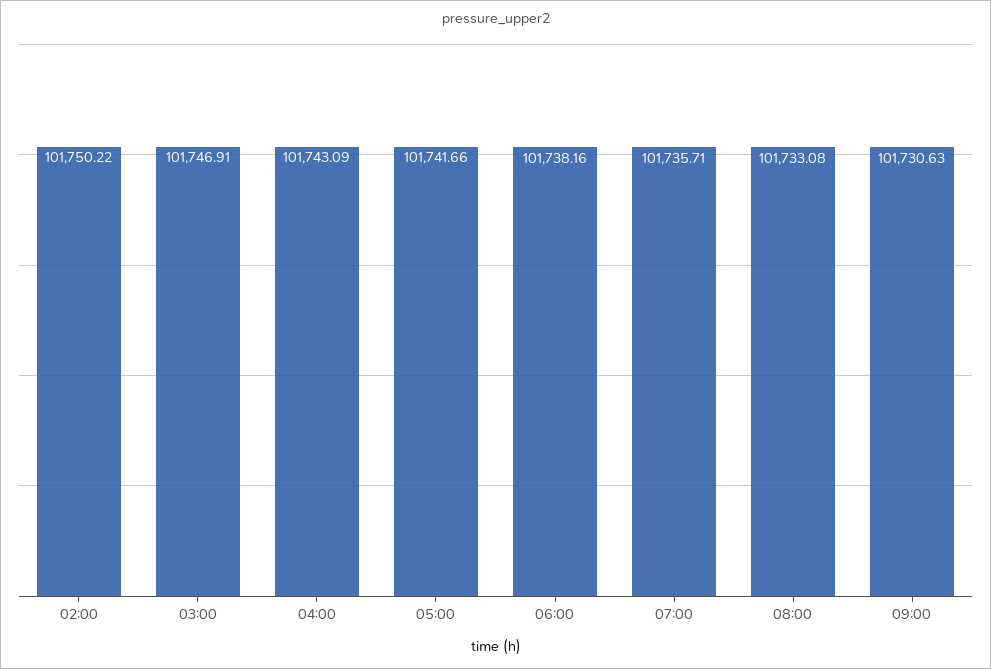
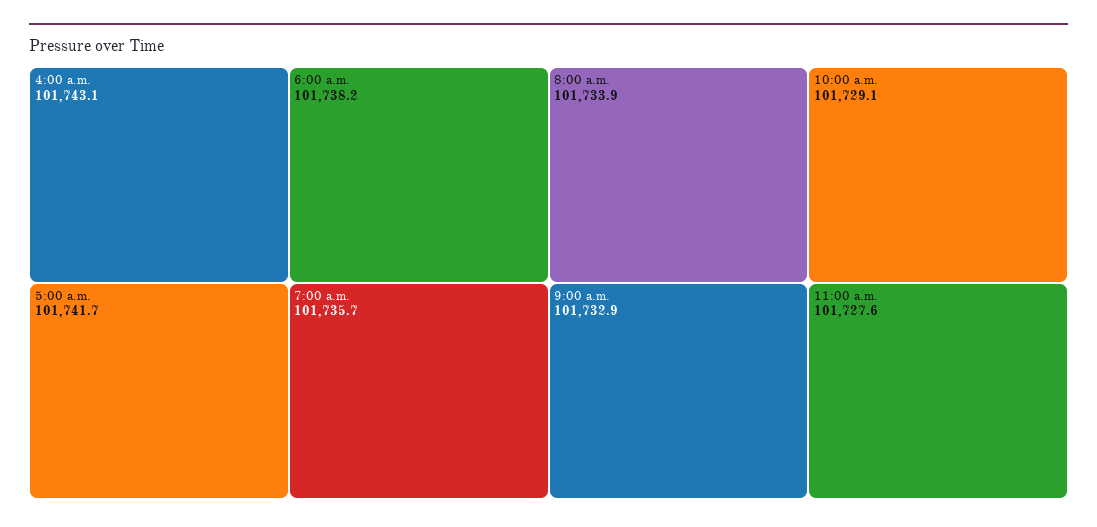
02:00: 101750.22 -> none
03:00: 101746.91 -> none
08:00: 101733.08 -> 101733.9
09:00: 101730.63 -> 101732.9
10:00 a.m.: none -> 101729.1
11:00 a.m.: none -> 101727.6

